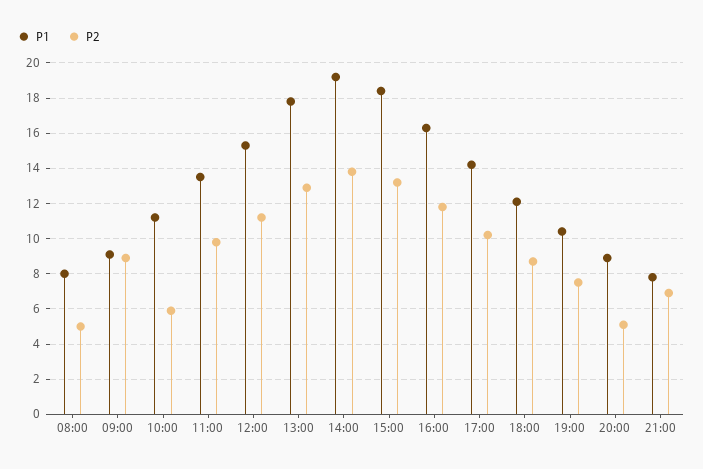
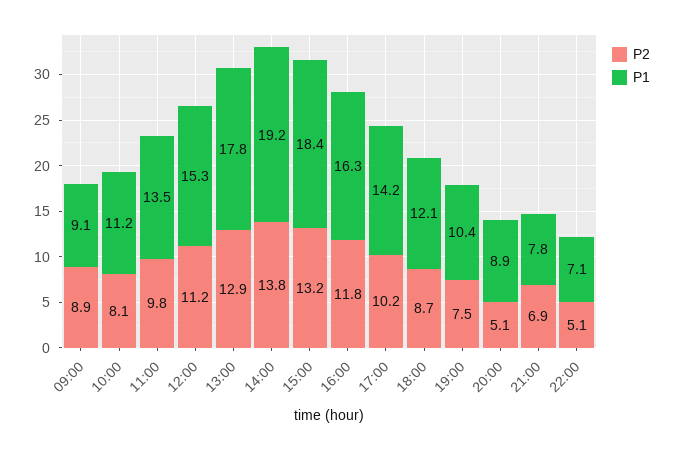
P1, 08:00: 8 -> none
P2, 08:00: 5 -> none
P2, 10:00: 6 -> 8.1
P2, 22:00: none -> 5.1
P1, 22:00: none -> 7.1

